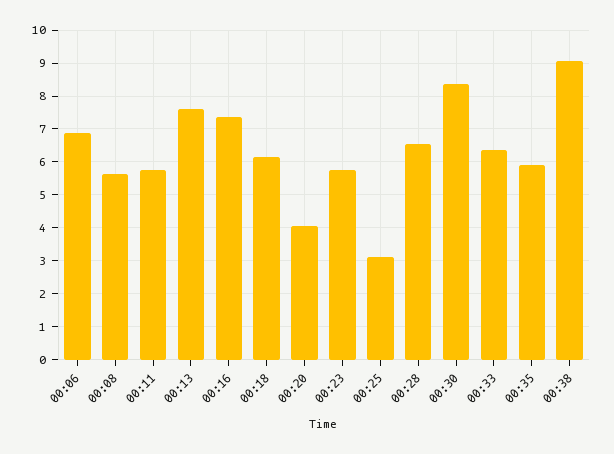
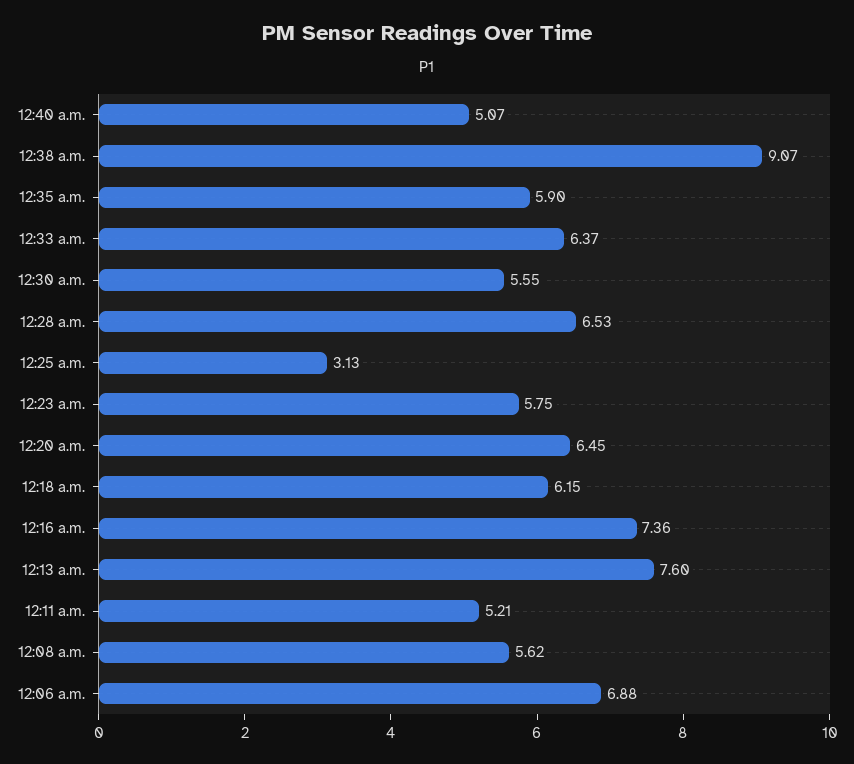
00:11: 5.8 -> 5.21
00:20: 4 -> 6.45
00:30: 8.4 -> 5.55
12:40 a.m.: none -> 5.07

